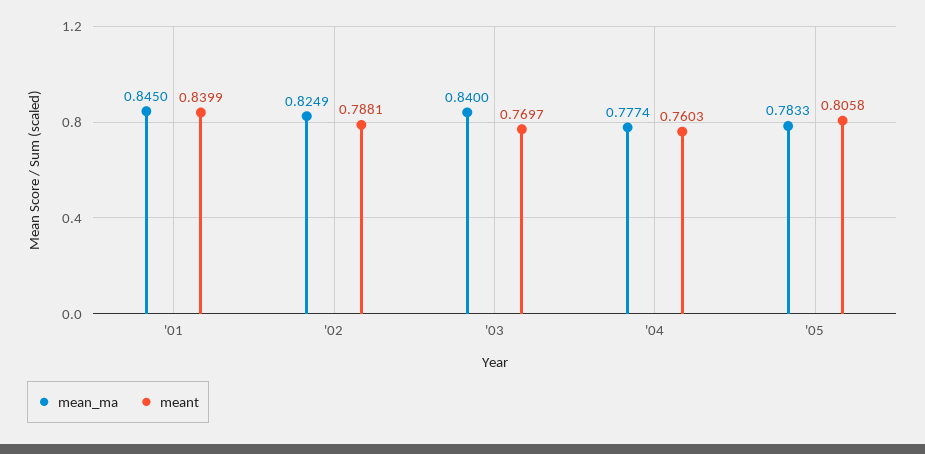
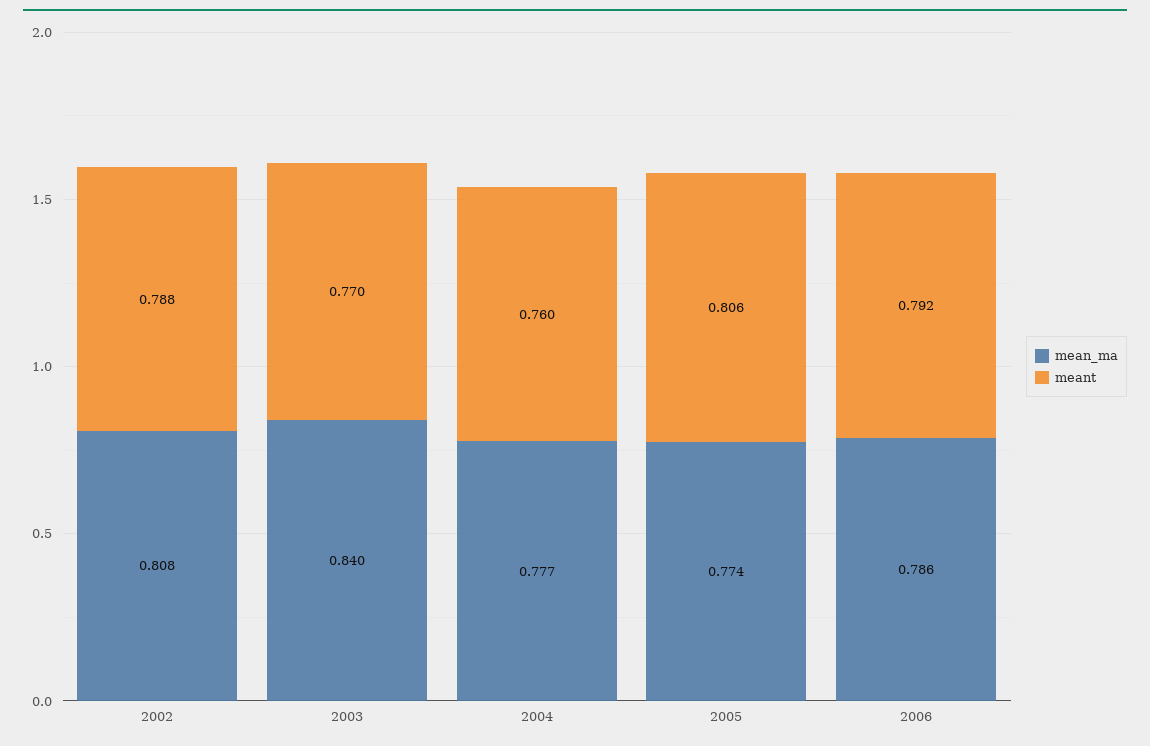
mean_ma, '01: 0.845 -> none
meant, '01: 0.8399 -> none
mean_ma, '02: 0.8249 -> 0.808
mean_ma, '05: 0.7833 -> 0.774
mean_ma, 2006: none -> 0.786
meant, 2006: none -> 0.792

